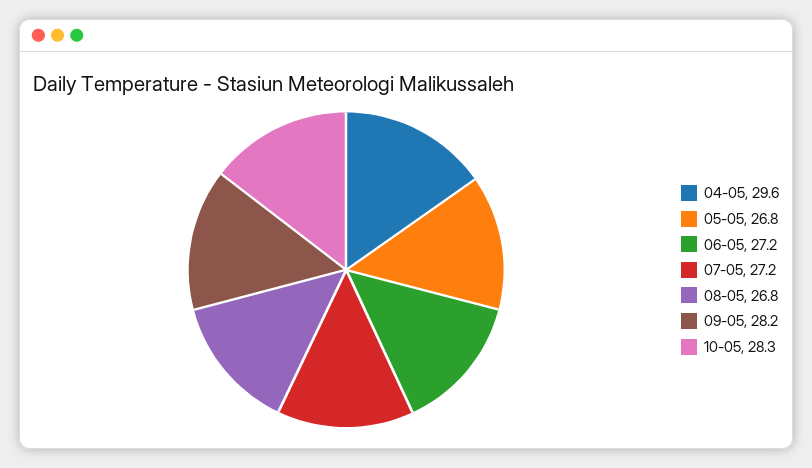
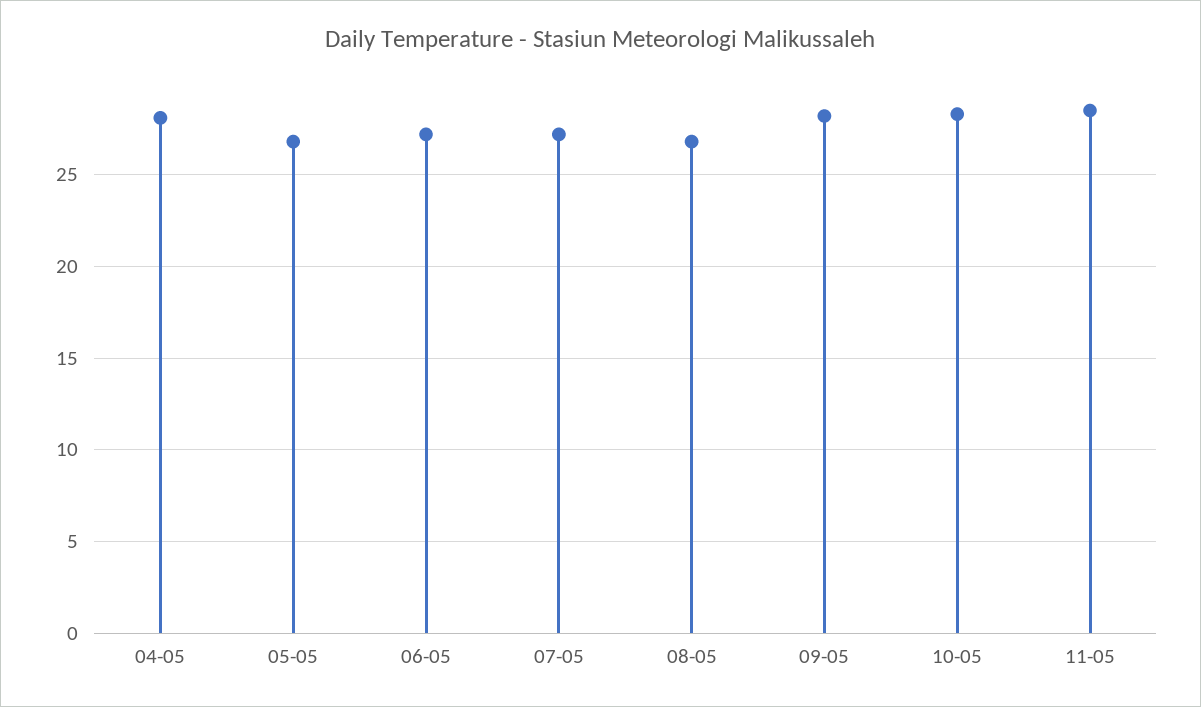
04-05: 29.6 -> 28
11-05: none -> 28.5

